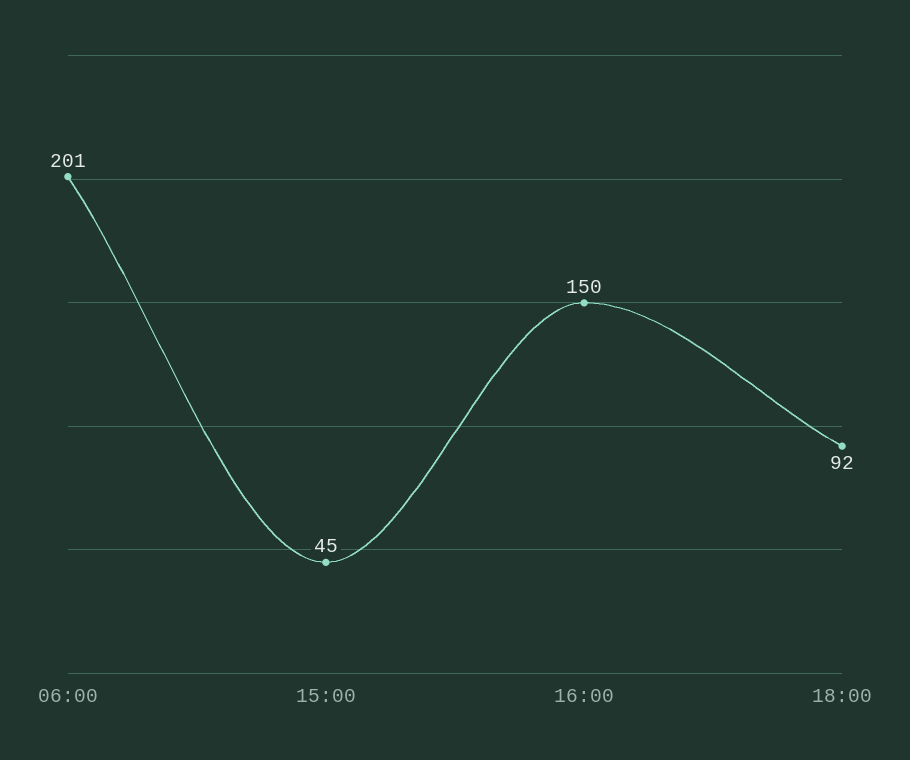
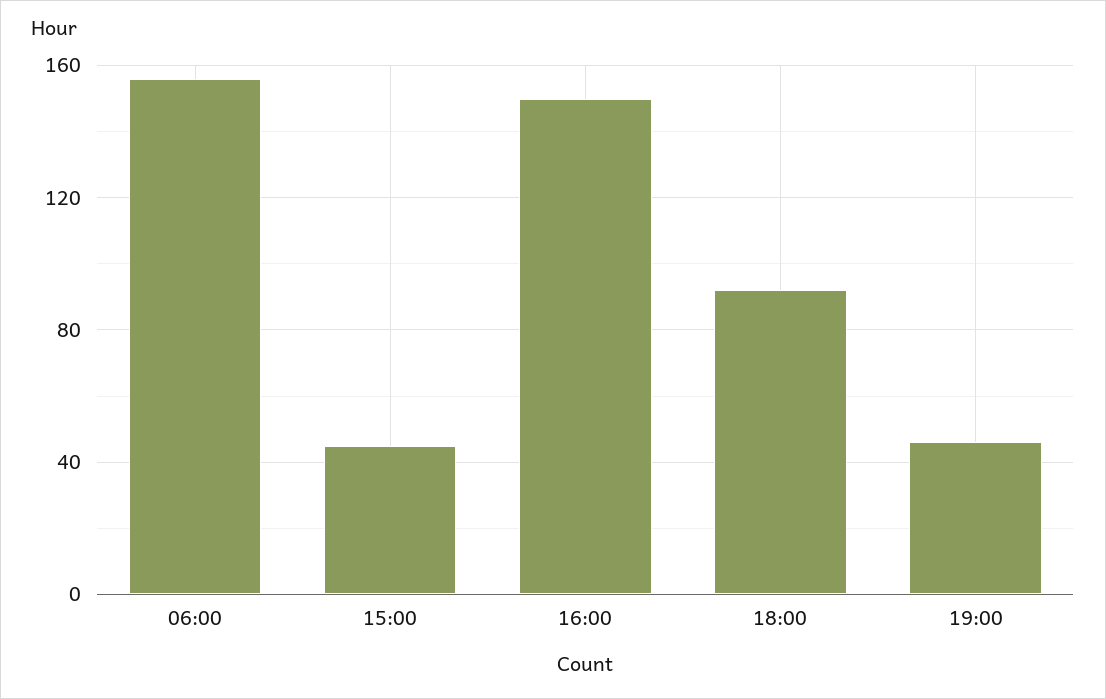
06:00: 201 -> 155
19:00: none -> 45

